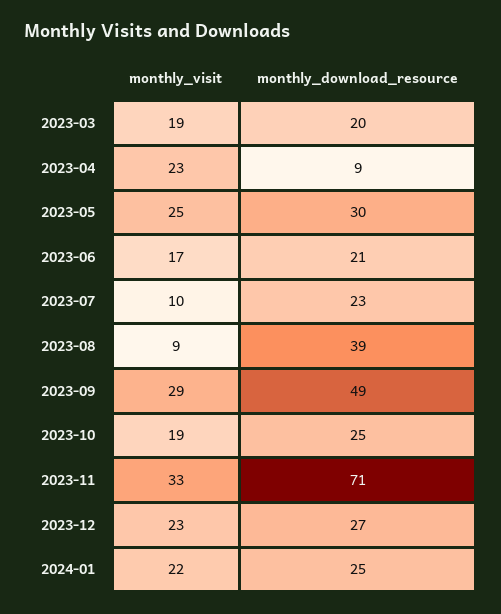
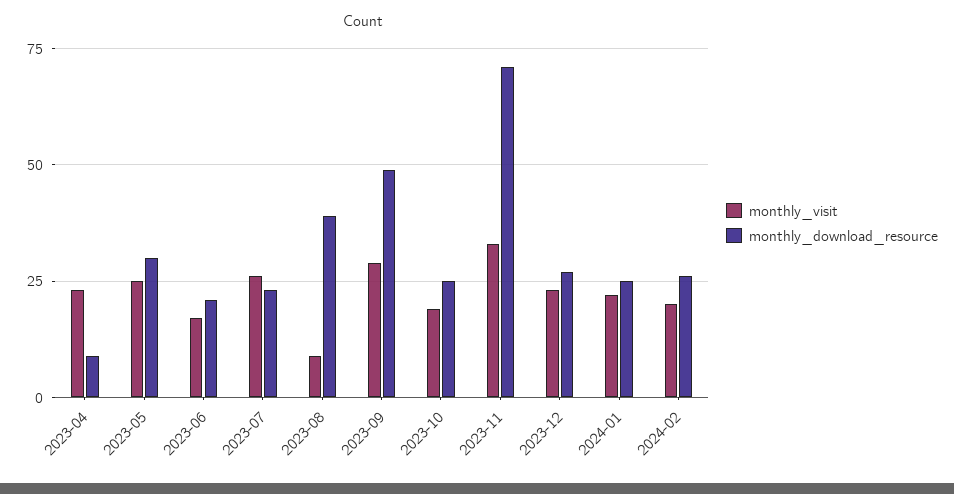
monthly_visit, 2023-03: 19 -> none
monthly_download_resource, 2023-03: 20 -> none
monthly_visit, 2023-07: 10 -> 25
monthly_visit, 2024-02: none -> 20
monthly_download_resource, 2024-02: none -> 25

